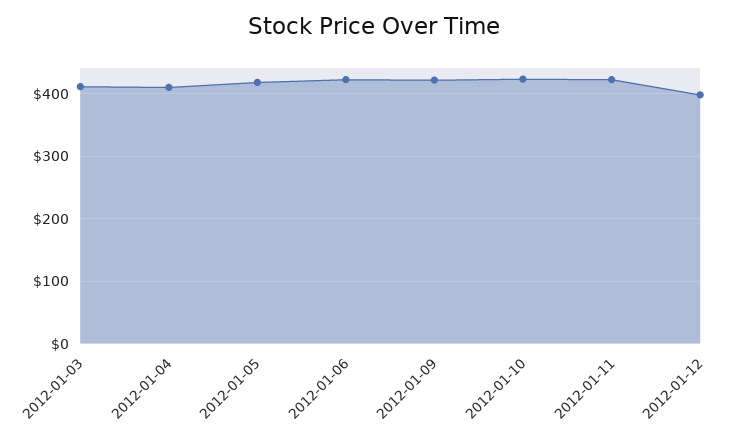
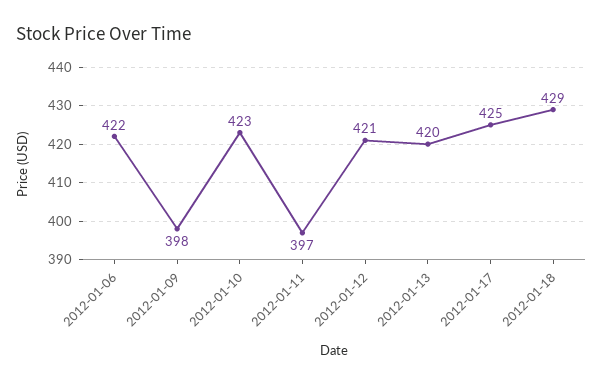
2012-01-03: 410 -> none
2012-01-04: 410 -> none
2012-01-05: 420 -> none
2012-01-09: 420 -> 398
2012-01-11: 420 -> 397
2012-01-12: 400 -> 421
2012-01-13: none -> 420
2012-01-17: none -> 425
2012-01-18: none -> 429

